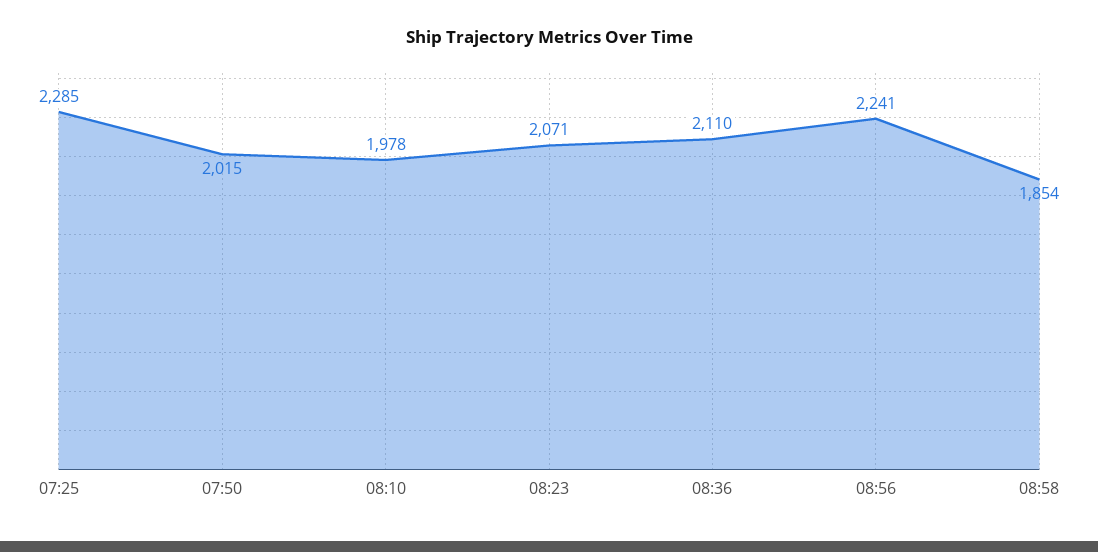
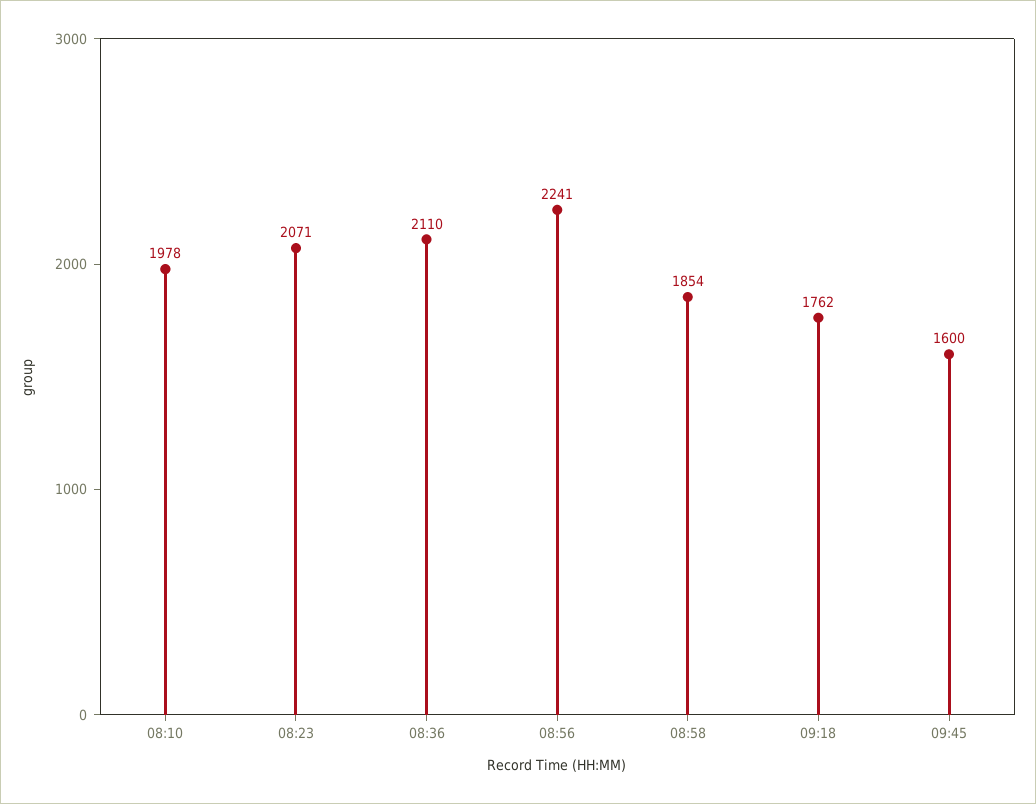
07:25: 2285 -> none
07:50: 2015 -> none
09:18: none -> 1762
09:45: none -> 1600

